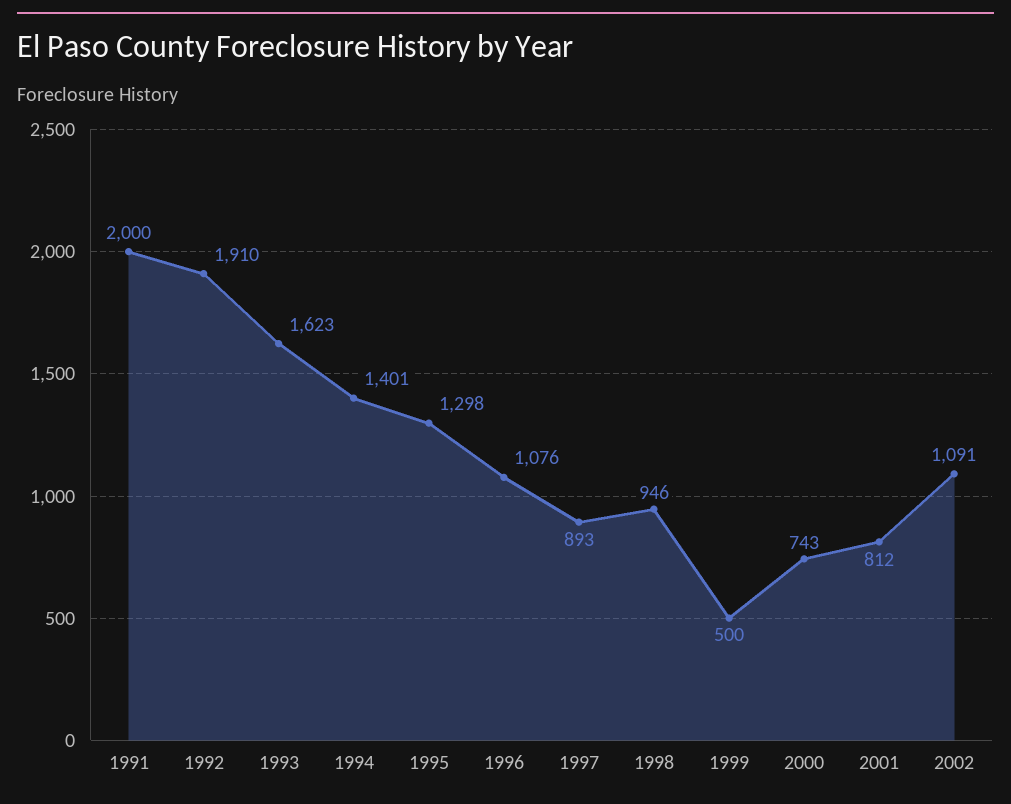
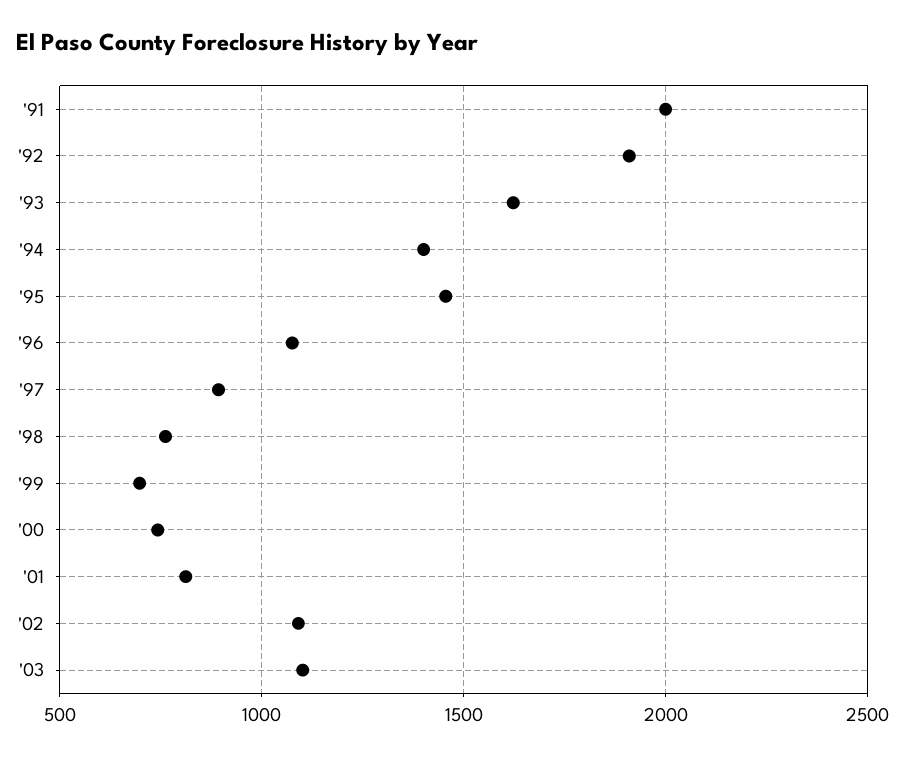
1995: 1298 -> 1450
1998: 946 -> 750
1999: 500 -> 700
'03: none -> 1100

